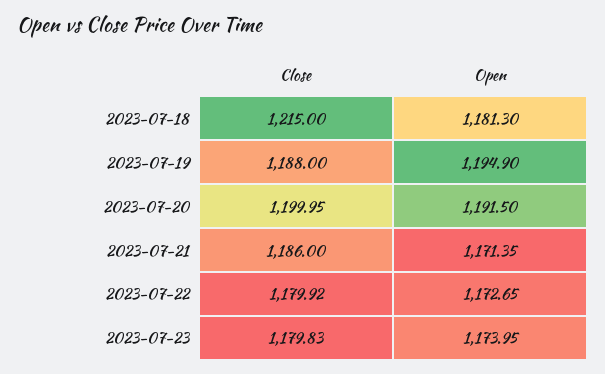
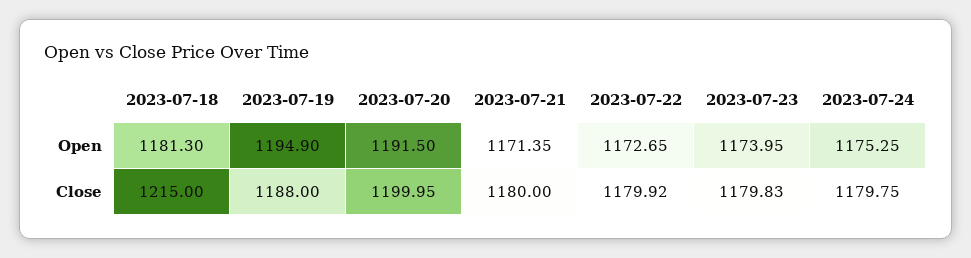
Close, 2023-07-21: 1186 -> 1180
Open, 2023-07-24: none -> 1175.25
Close, 2023-07-24: none -> 1179.75

